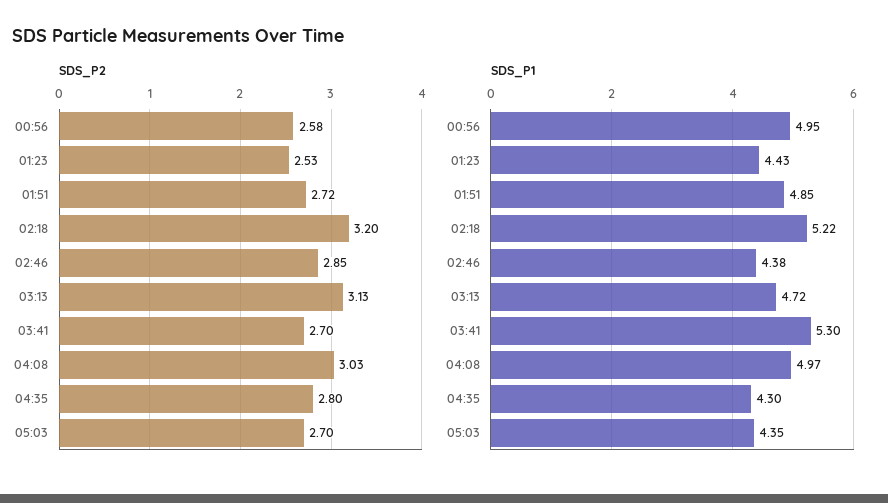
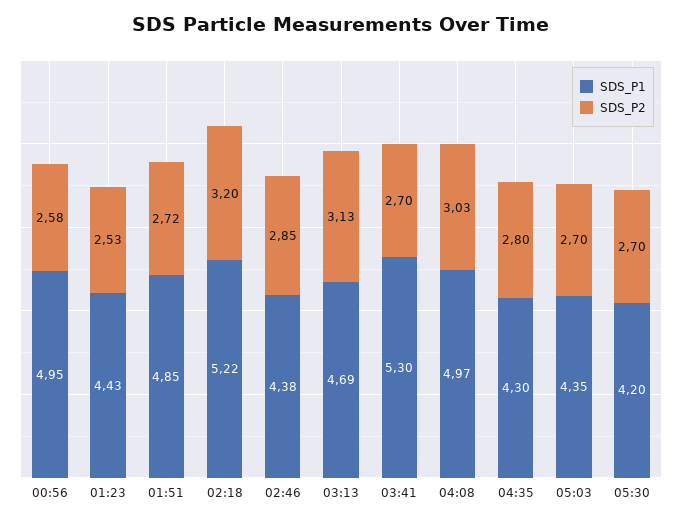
SDS_P1, 03:13: 4.72 -> 4.69
SDS_P1, 05:30: none -> 4.2
SDS_P2, 05:30: none -> 2.7

